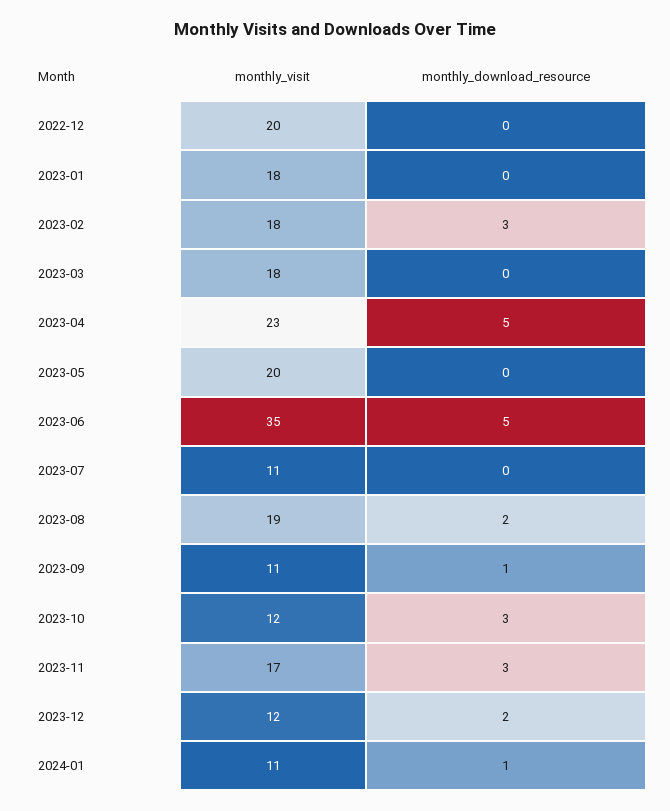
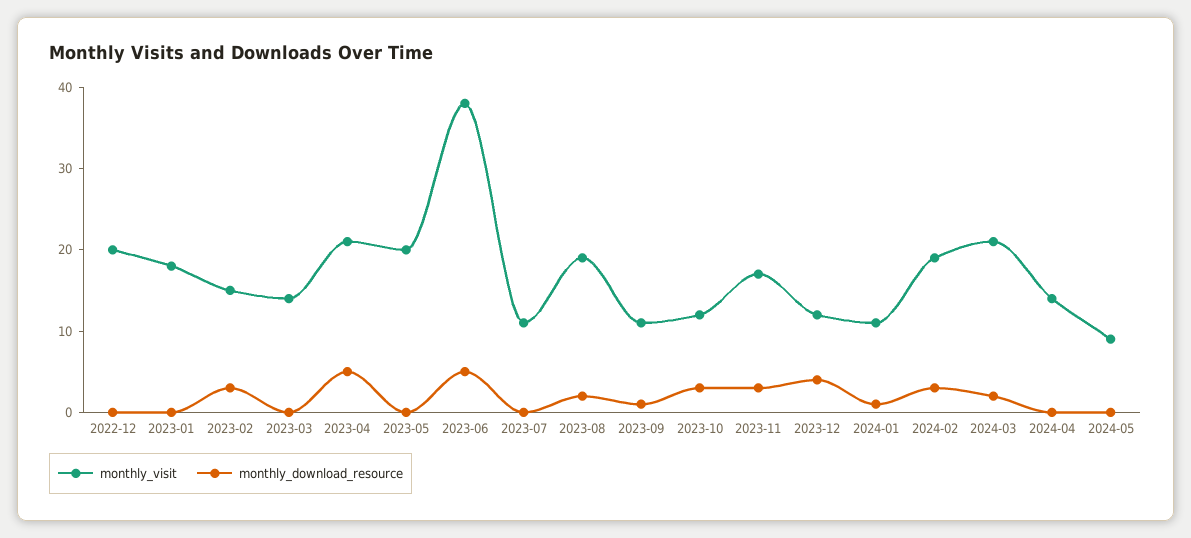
monthly_visit, 2023-02: 18 -> 15
monthly_visit, 2023-03: 18 -> 14
monthly_visit, 2023-04: 23 -> 21
monthly_visit, 2023-06: 35 -> 38
monthly_download_resource, 2023-12: 2 -> 4
monthly_visit, 2024-02: none -> 19
monthly_download_resource, 2024-02: none -> 3
monthly_visit, 2024-03: none -> 21
monthly_download_resource, 2024-03: none -> 2
monthly_visit, 2024-04: none -> 14
monthly_download_resource, 2024-04: none -> 0
monthly_visit, 2024-05: none -> 9
monthly_download_resource, 2024-05: none -> 0

